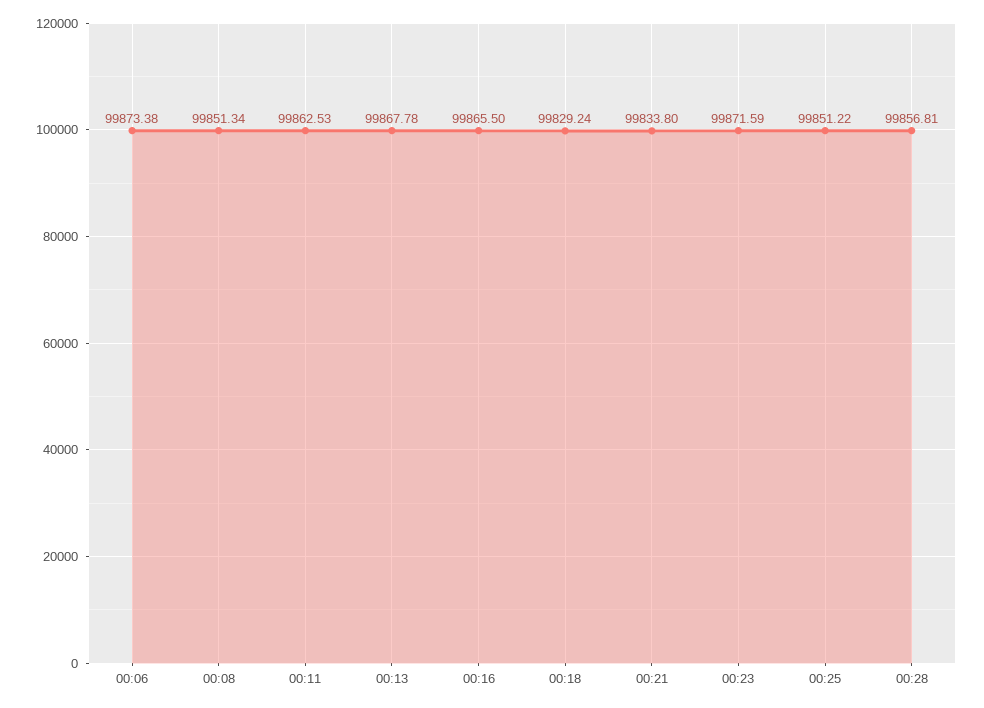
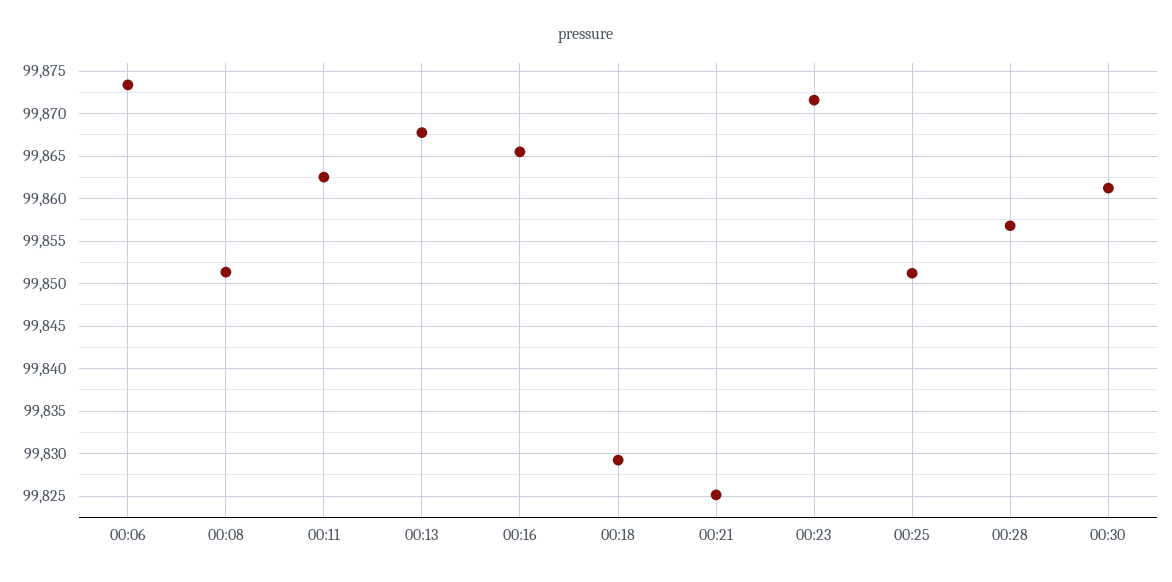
00:21: 99833.8 -> 99825
00:30: none -> 99861

